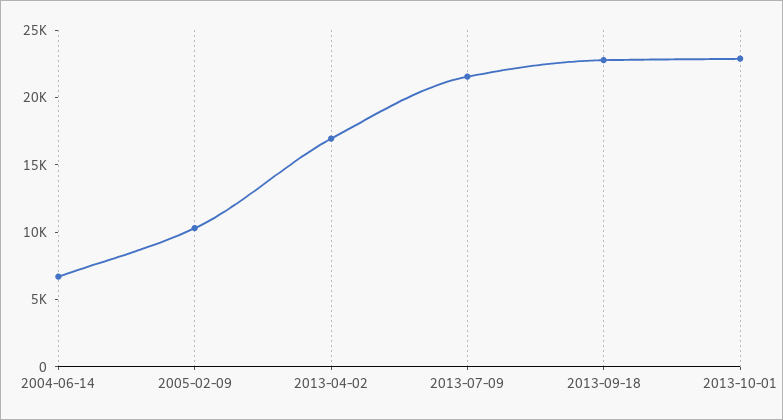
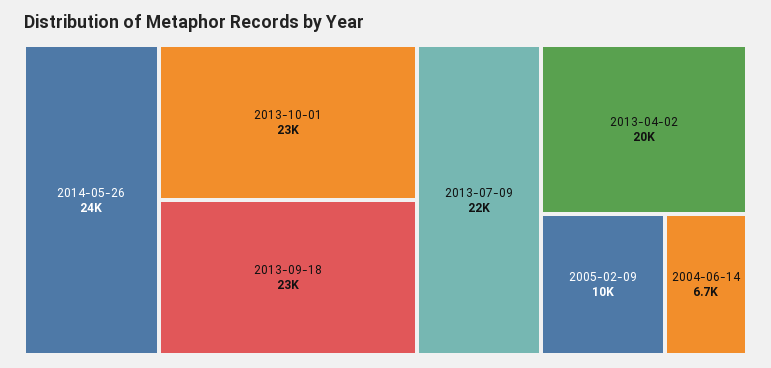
2013-04-02: 17000 -> 20000
2014-05-26: none -> 24000

